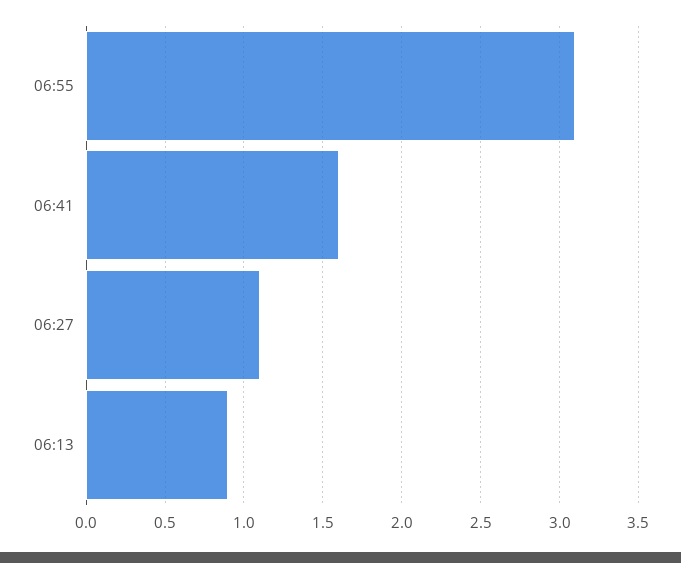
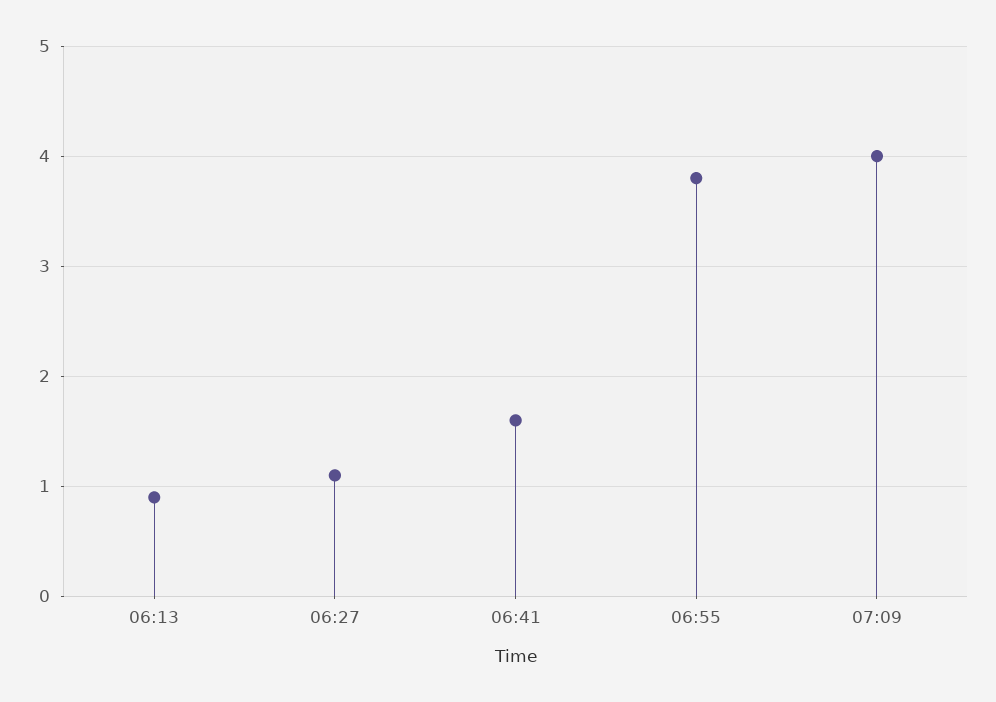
06:55: 3.1 -> 3.8
07:09: none -> 4

